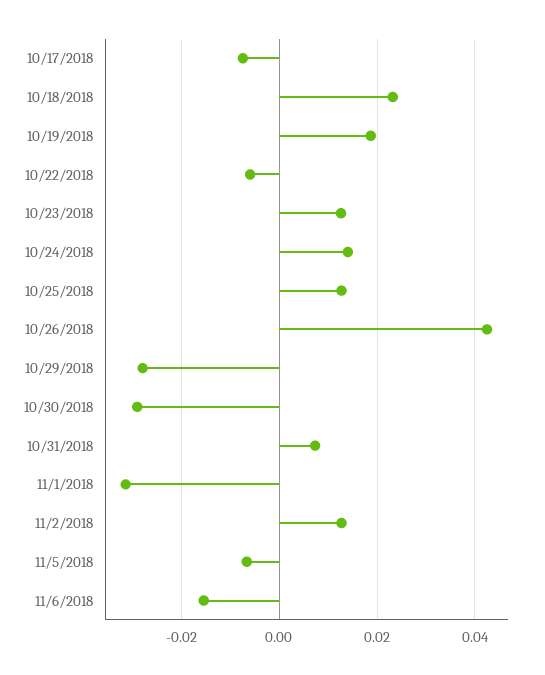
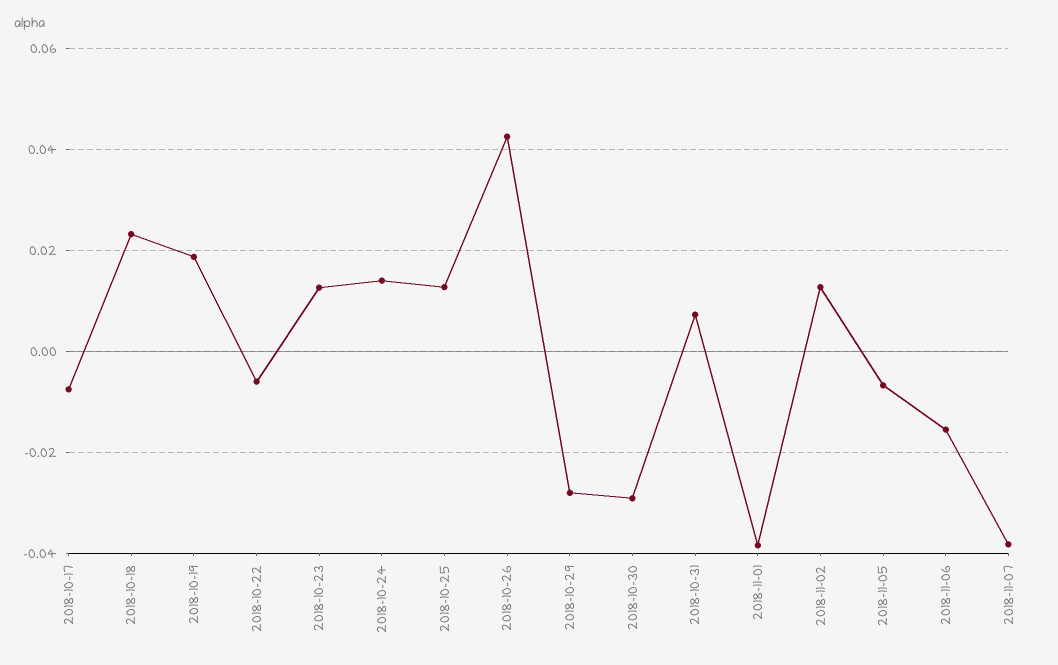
11/1/2018: -0.032 -> -0.038
2018-11-07: none -> -0.038

